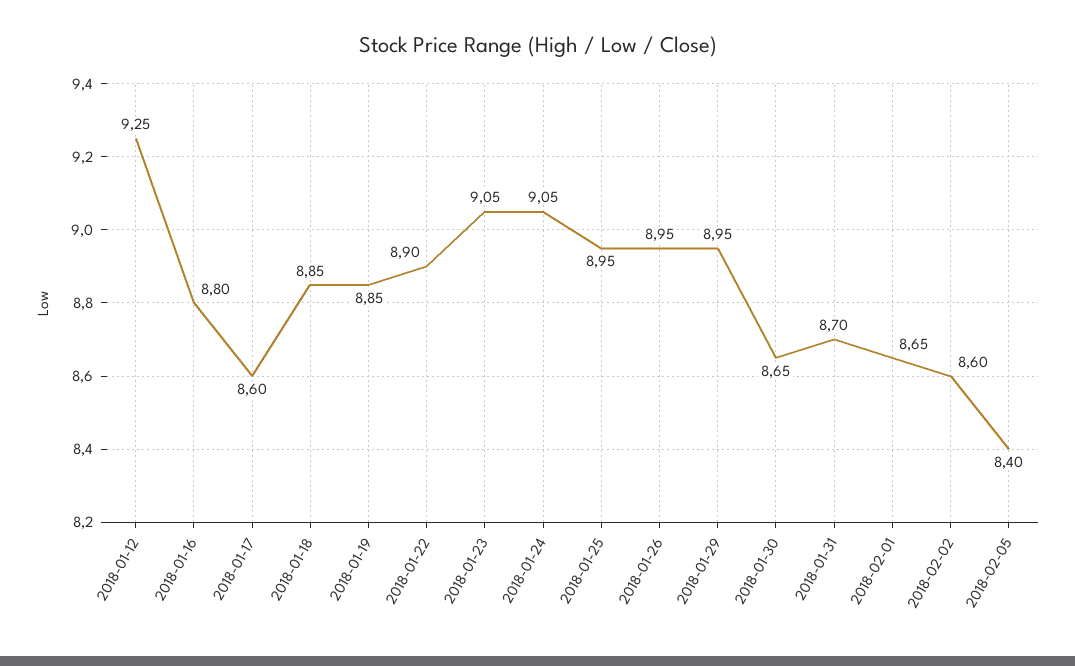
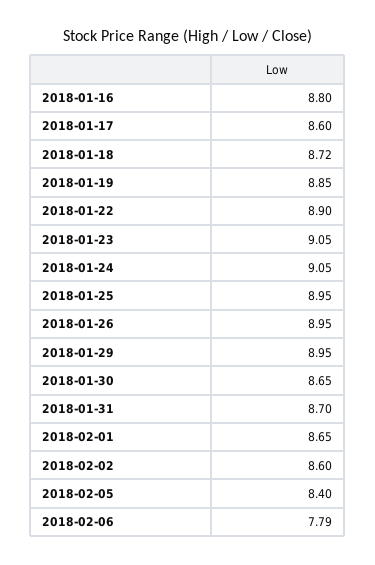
2018-01-12: 9.25 -> none
2018-01-18: 8.85 -> 8.72
2018-02-06: none -> 7.79

